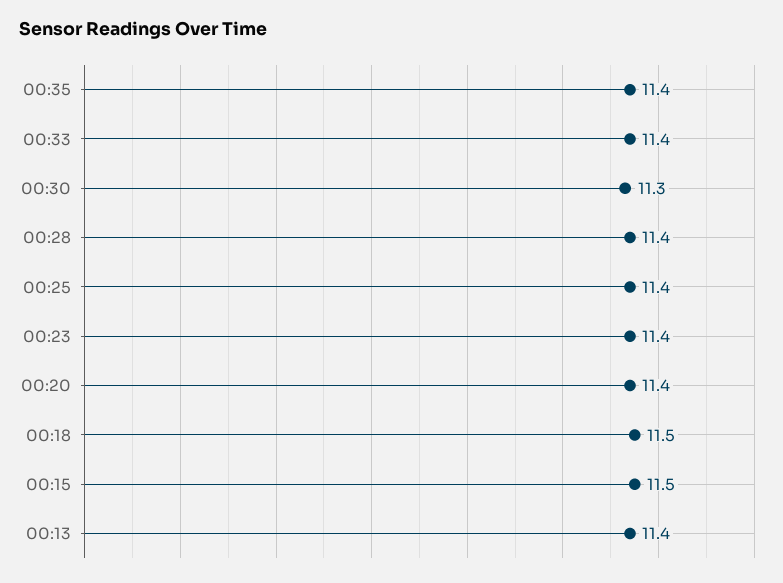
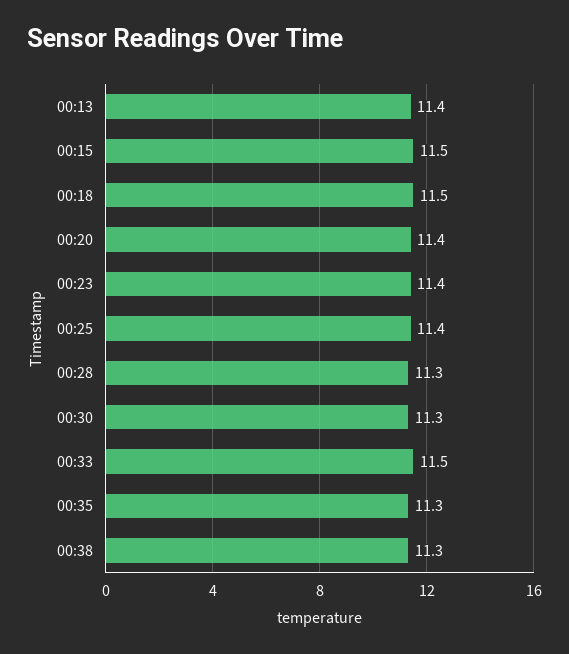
00:35: 11.4 -> 11.3
00:33: 11.4 -> 11.5
00:28: 11.4 -> 11.3
00:38: none -> 11.3

